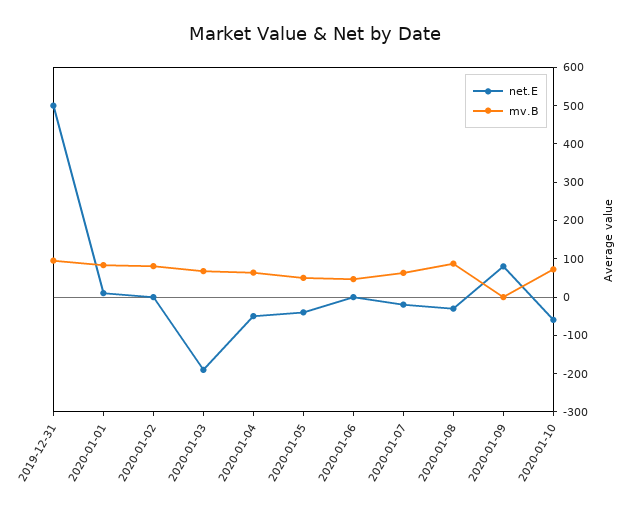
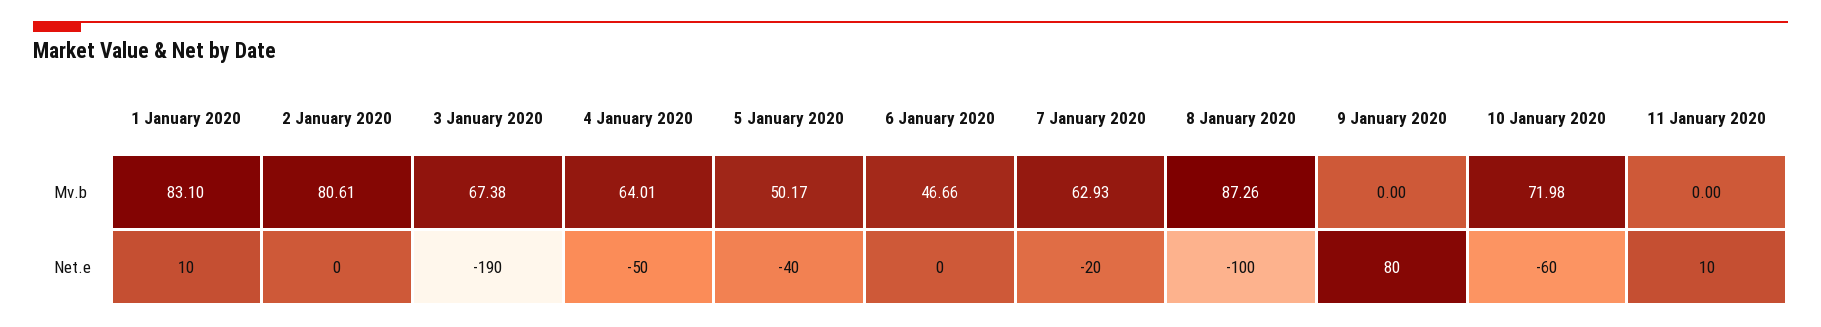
net.E, 2019-12-31: 500 -> none
mv.B, 2019-12-31: 100 -> none
net.E, 2020-01-08: -25 -> -100
mv.B, 11 January 2020: none -> 0
net.E, 11 January 2020: none -> 10

